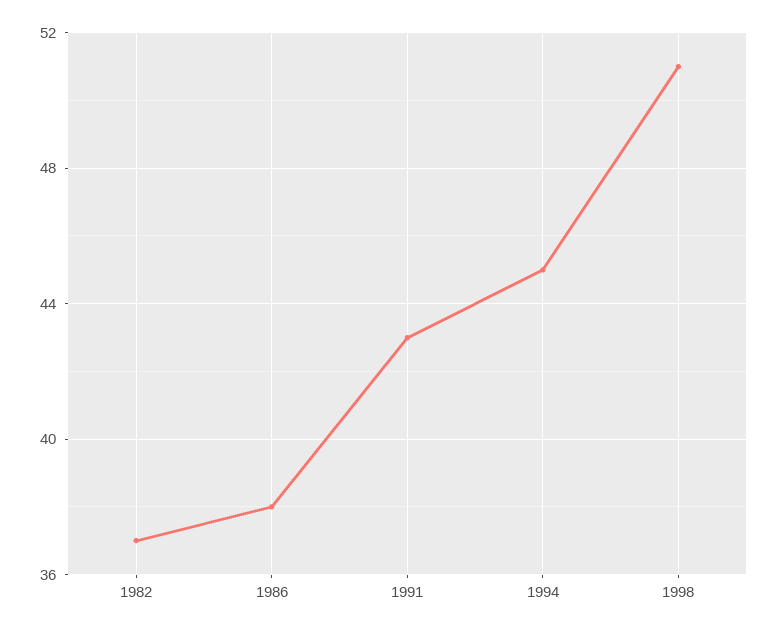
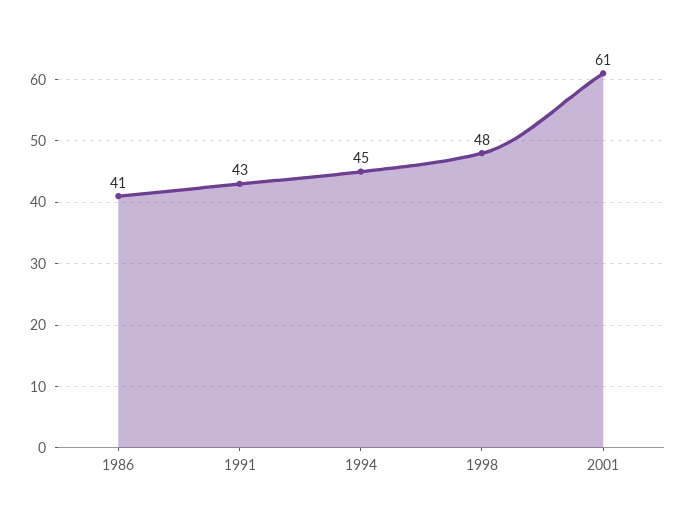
1982: 37 -> none
1986: 38 -> 41
1998: 51 -> 48
2001: none -> 61

